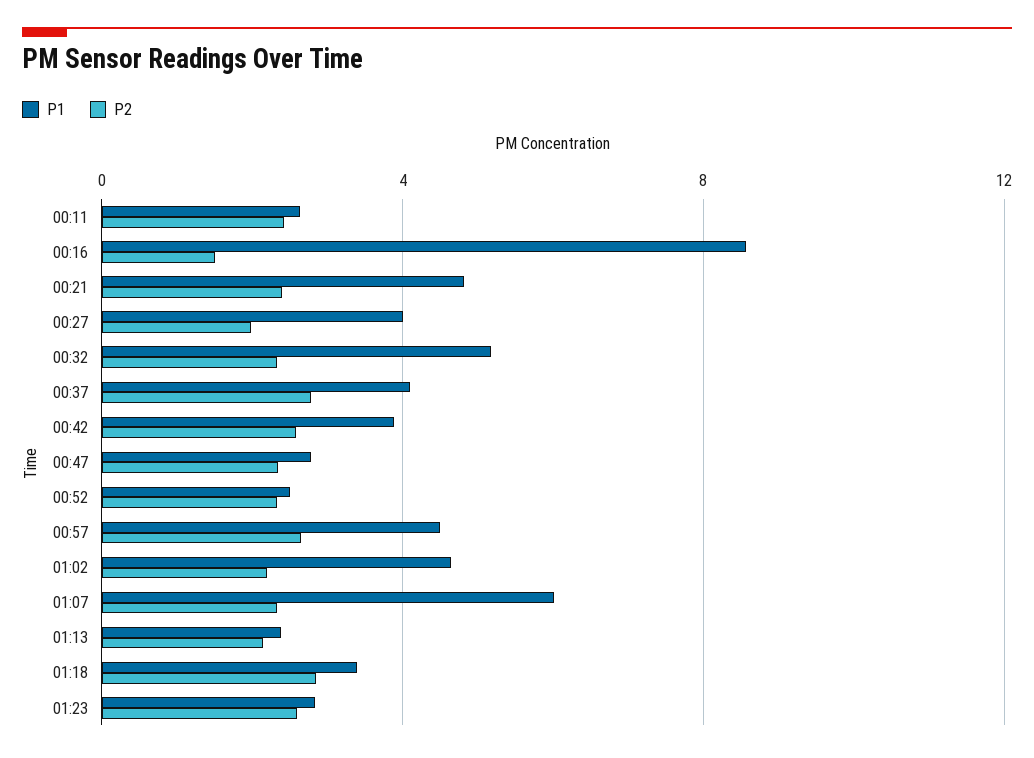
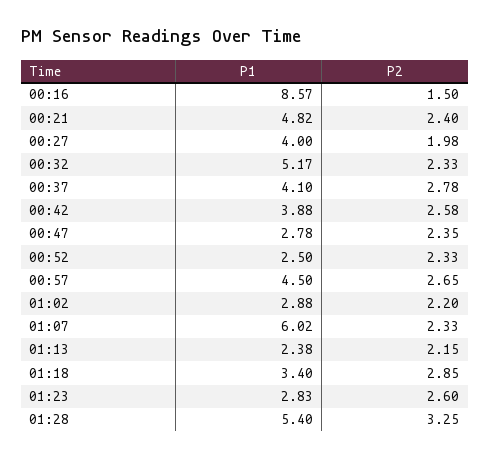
P1, 00:11: 2.5 -> none
P2, 00:11: 2.5 -> none
P1, 01:02: 4.5 -> 2.88
P1, 01:28: none -> 5.4
P2, 01:28: none -> 3.25

